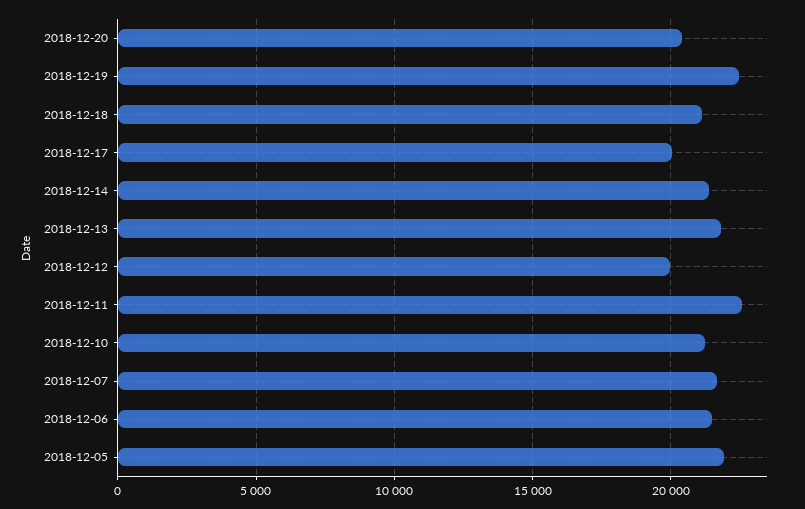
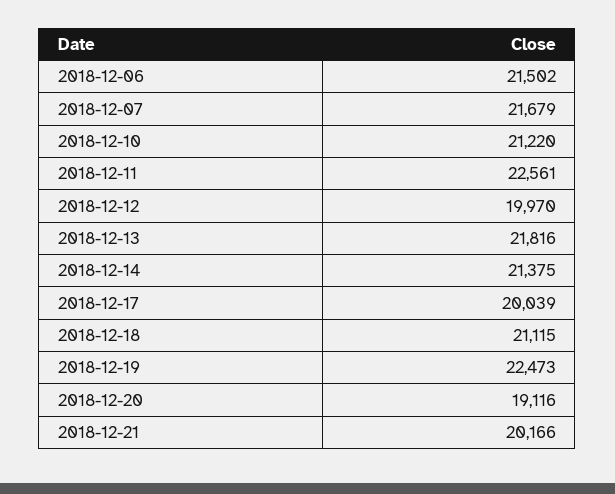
2018-12-20: 20500 -> 19116
2018-12-05: 22000 -> none
2018-12-21: none -> 20166

